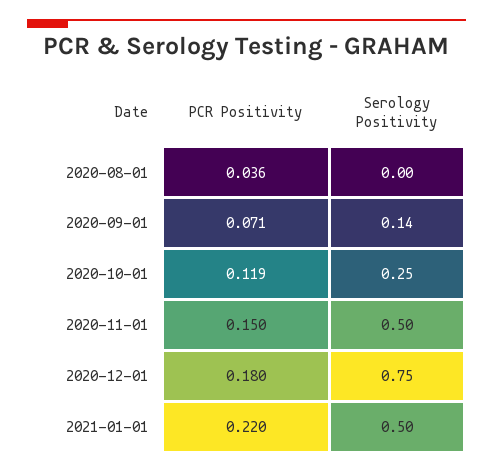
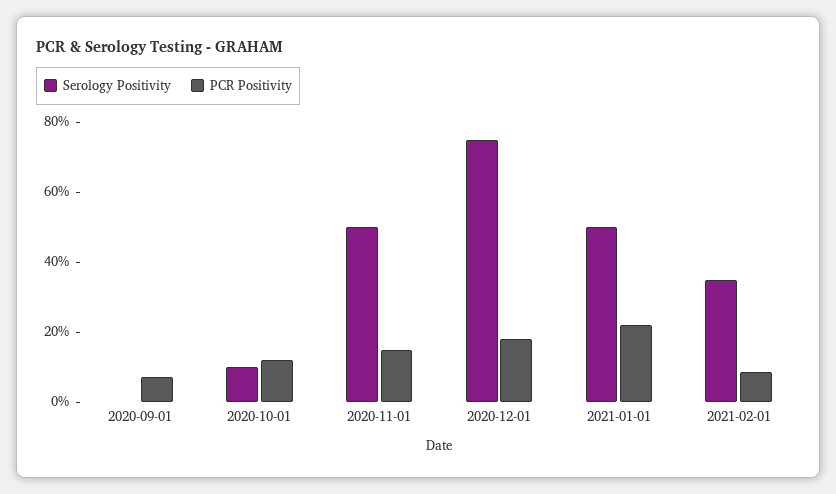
PCR Positivity, 2020-08-01: 0.036 -> none
Serology Positivity, 2020-08-01: 0 -> none
Serology Positivity, 2020-09-01: 0.14 -> 0
Serology Positivity, 2020-10-01: 0.25 -> 0.1
Serology Positivity, 2021-02-01: none -> 0.35
PCR Positivity, 2021-02-01: none -> 0.1

